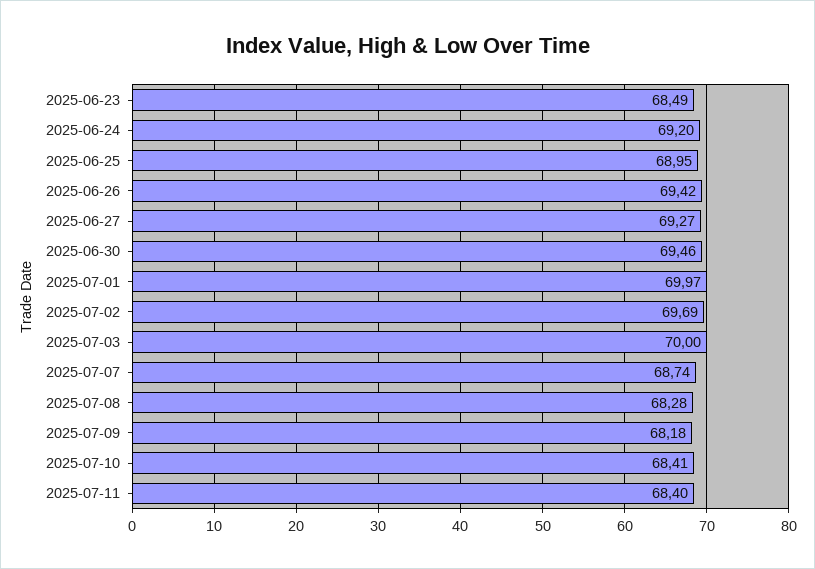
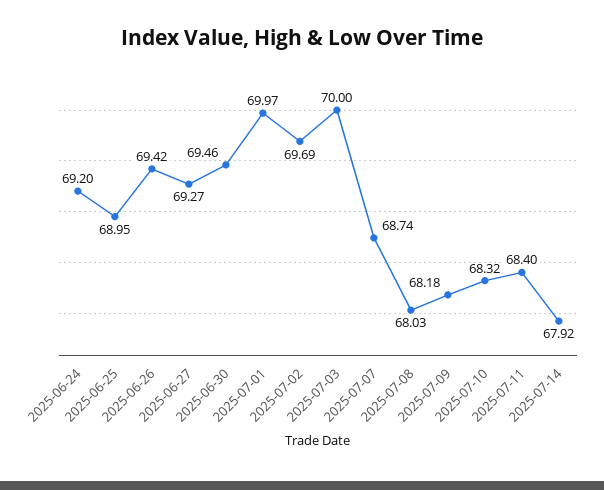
2025-06-23: 68.49 -> none
2025-07-08: 68.28 -> 68.03
2025-07-10: 68.41 -> 68.32
2025-07-14: none -> 67.92

